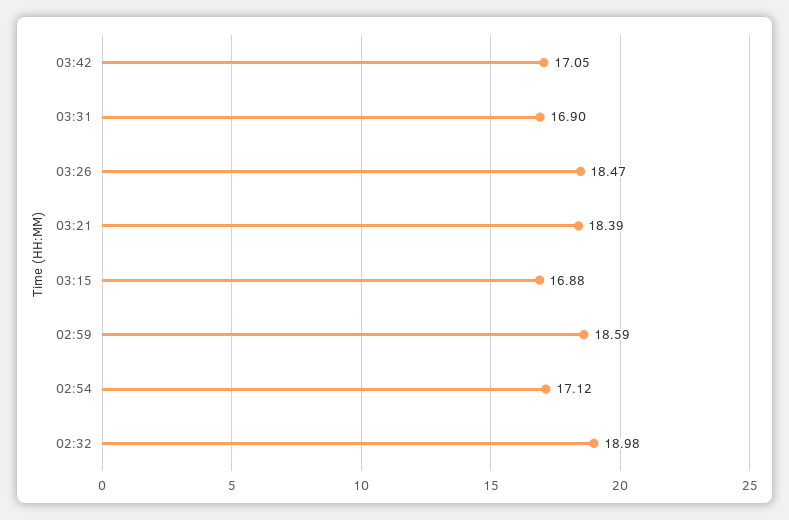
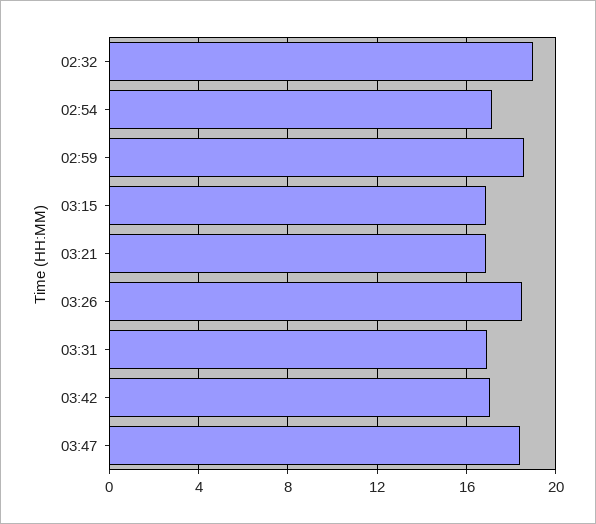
03:21: 18.39 -> 17
03:47: none -> 18.5

